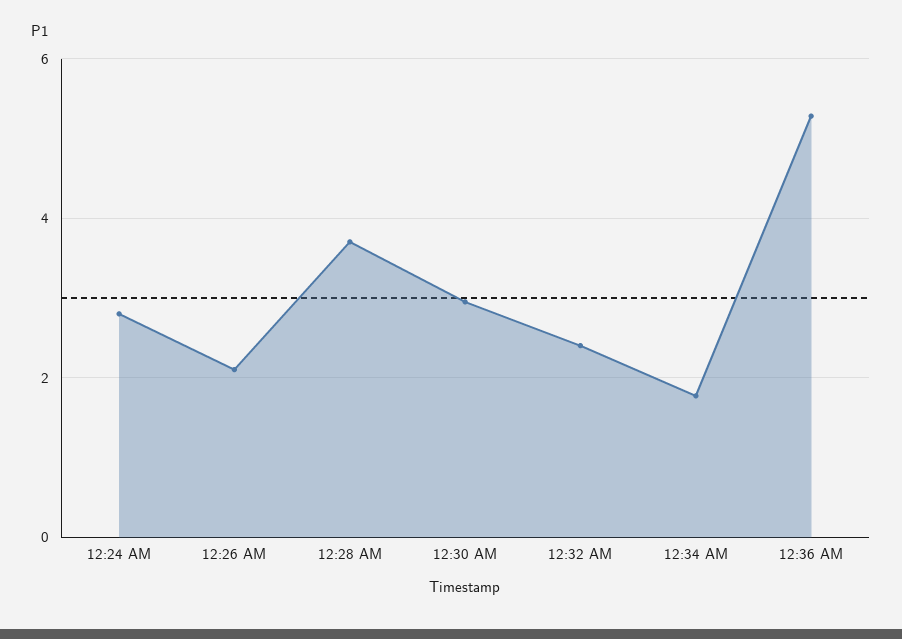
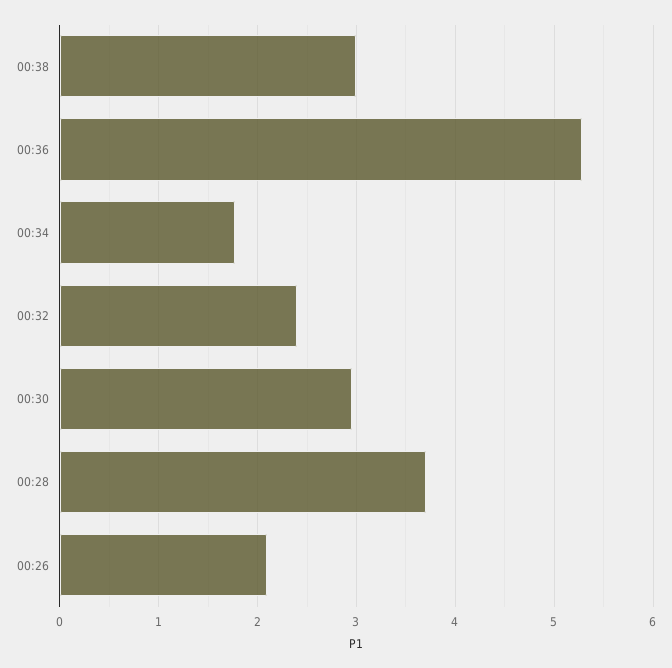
12:24 AM: 2.8 -> none
00:38: none -> 3

